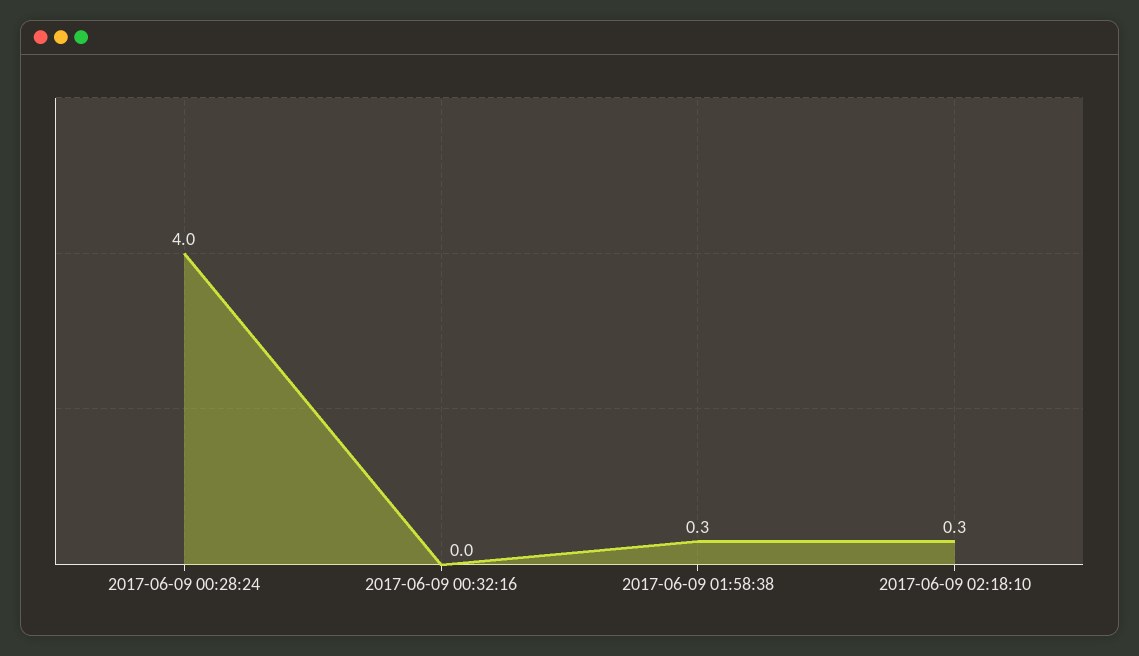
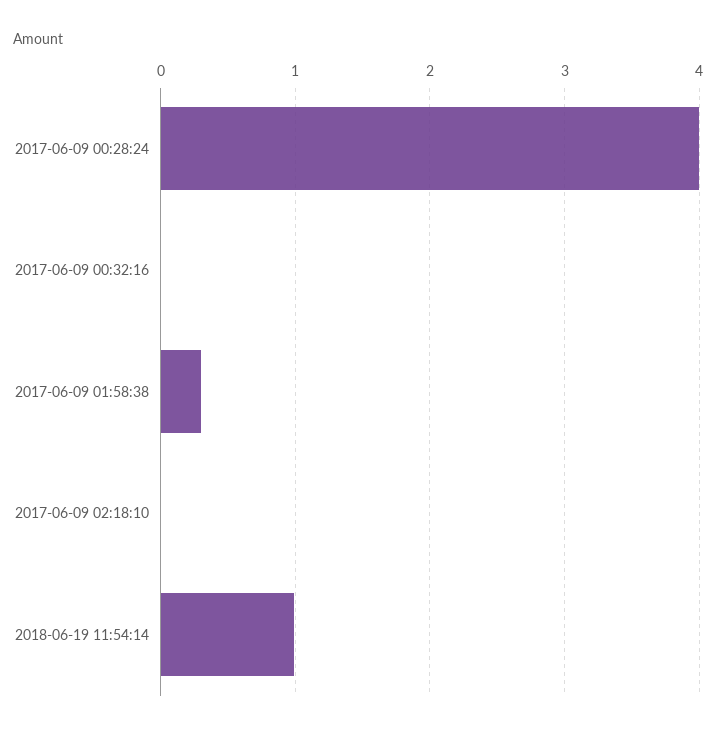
2017-06-09 02:18:10: 0.3 -> 0
2018-06-19 11:54:14: none -> 1

